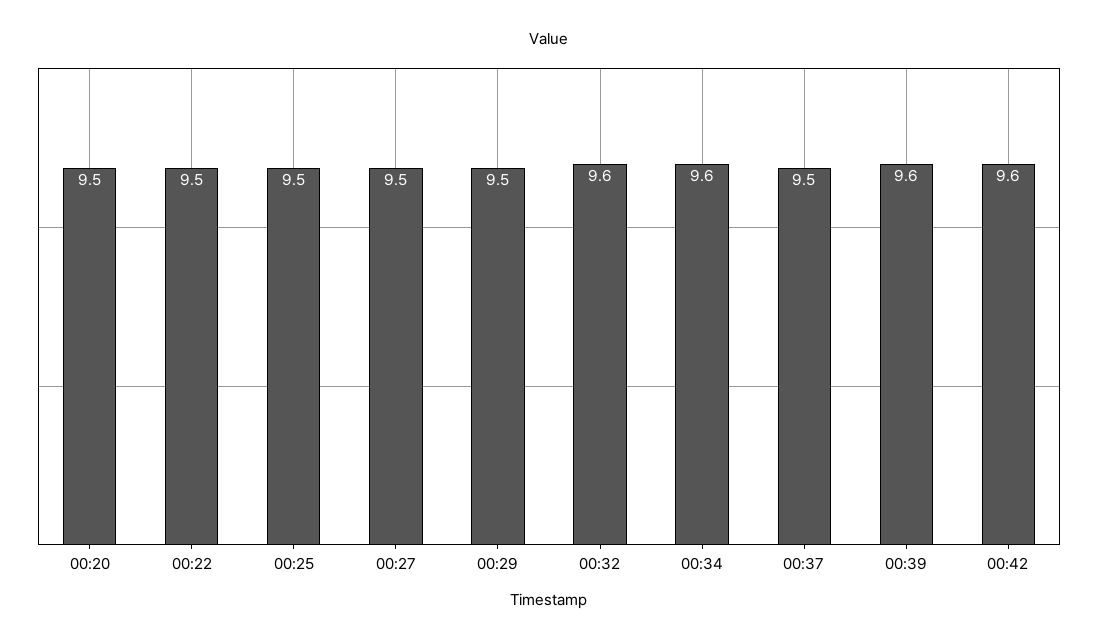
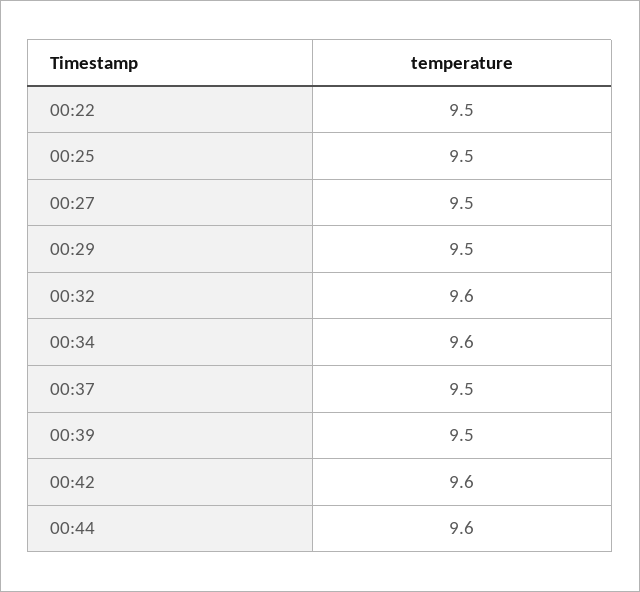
00:20: 9.5 -> none
00:39: 9.6 -> 9.5
00:44: none -> 9.6

